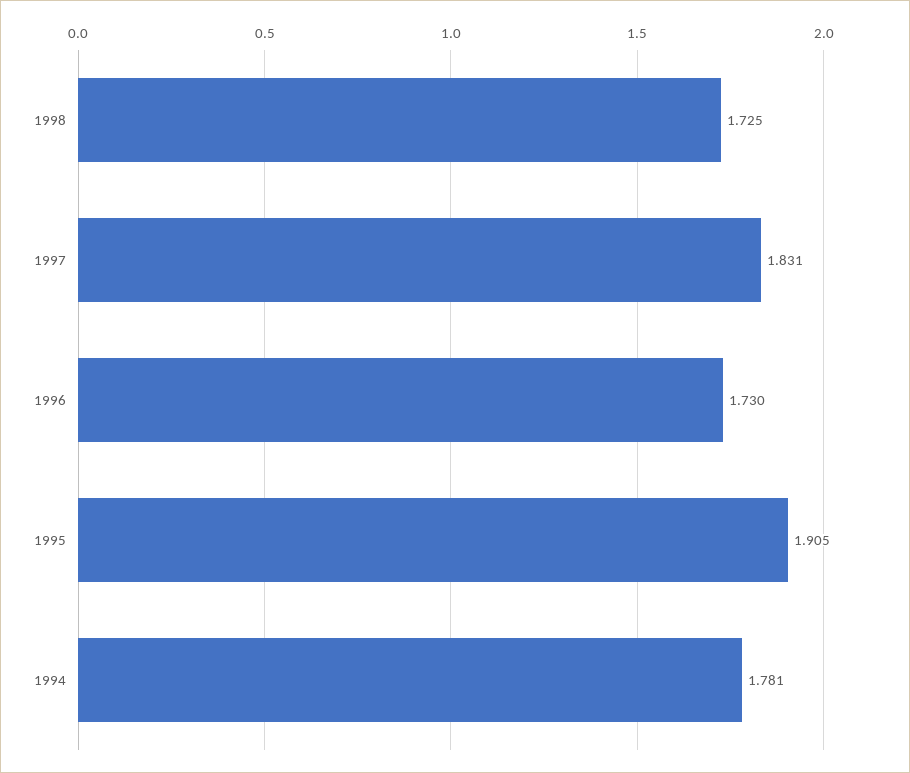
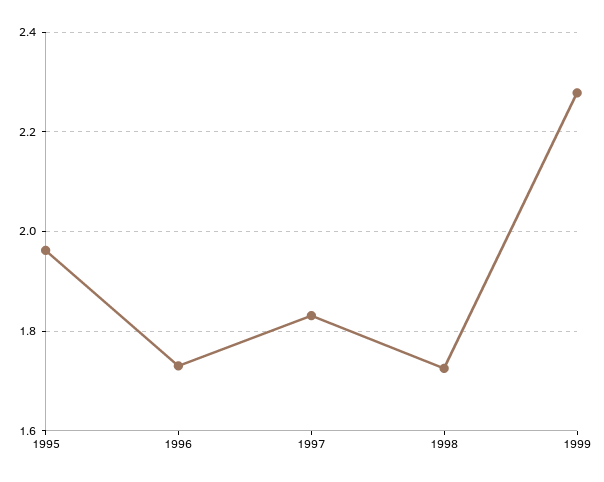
1995: 1.905 -> 1.96
1994: 1.781 -> none
1999: none -> 2.28

